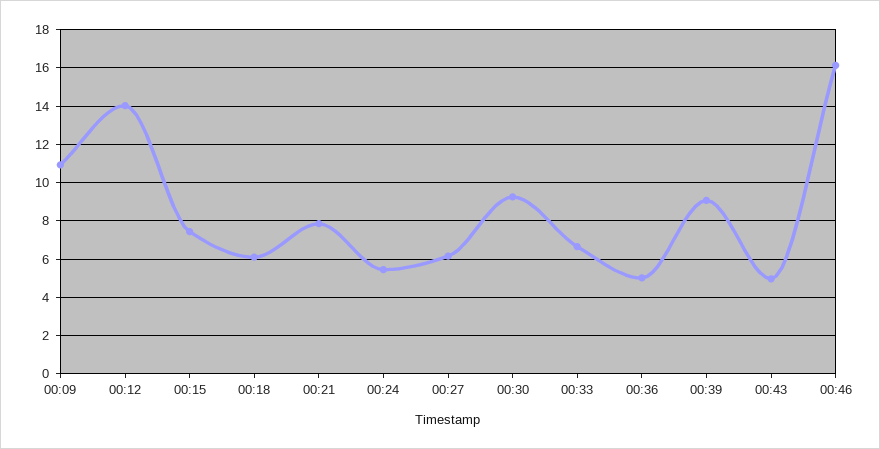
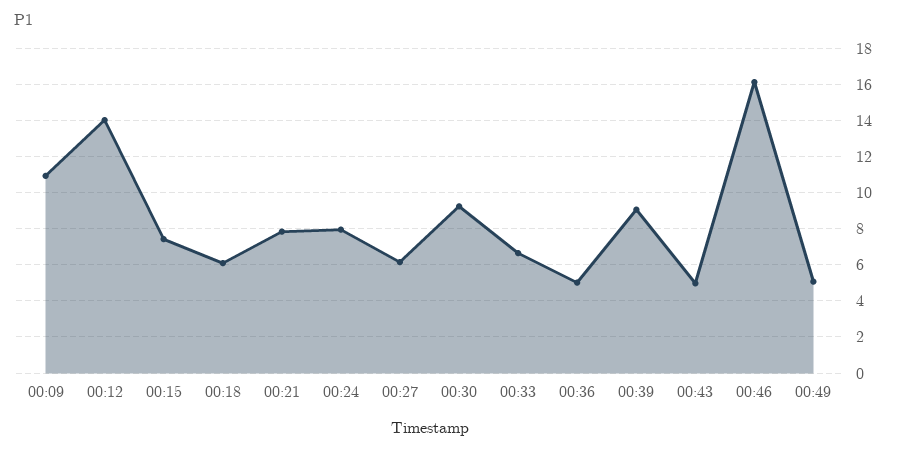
00:24: 5.5 -> 8
00:49: none -> 5

